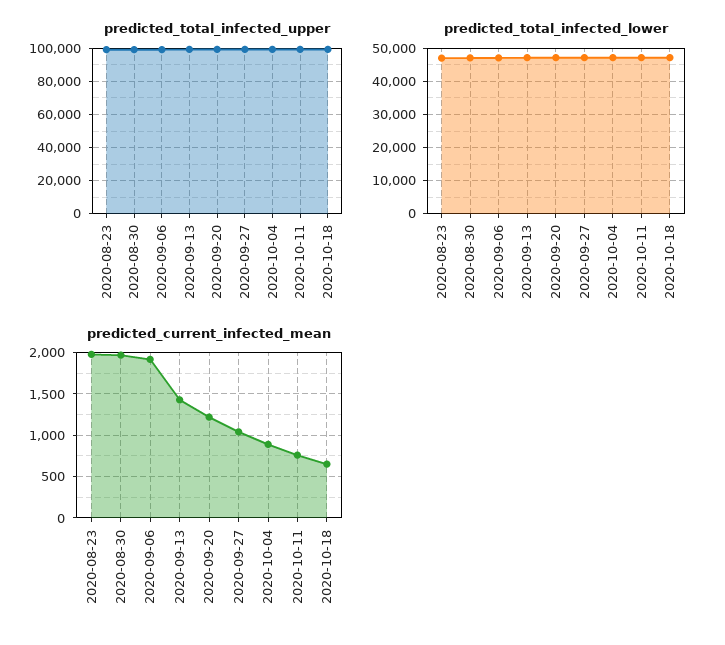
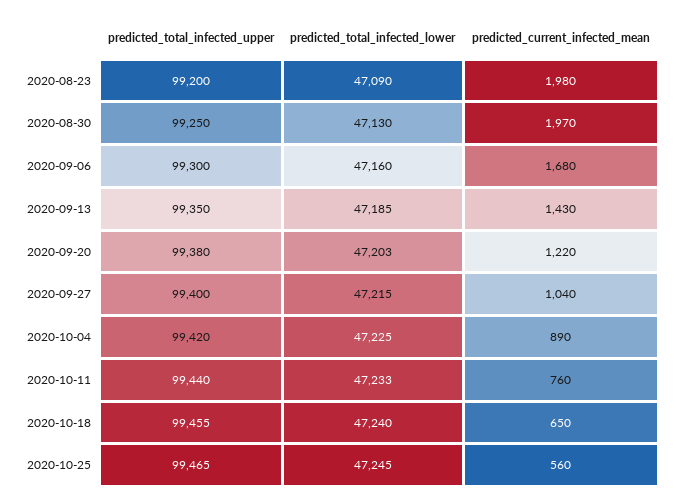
predicted_current_infected_mean, 2020-09-06: 1900 -> 1680
predicted_total_infected_upper, 2020-10-25: none -> 99465
predicted_total_infected_lower, 2020-10-25: none -> 47245
predicted_current_infected_mean, 2020-10-25: none -> 560

